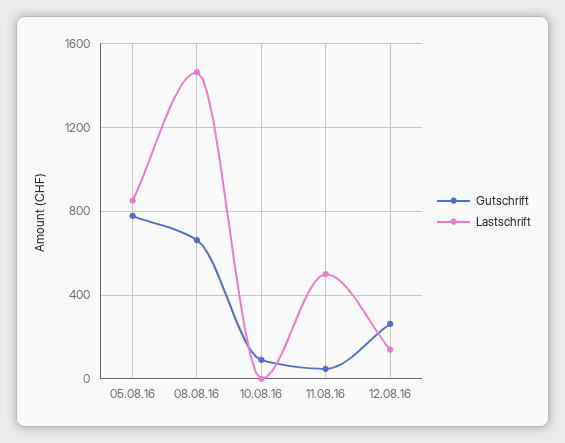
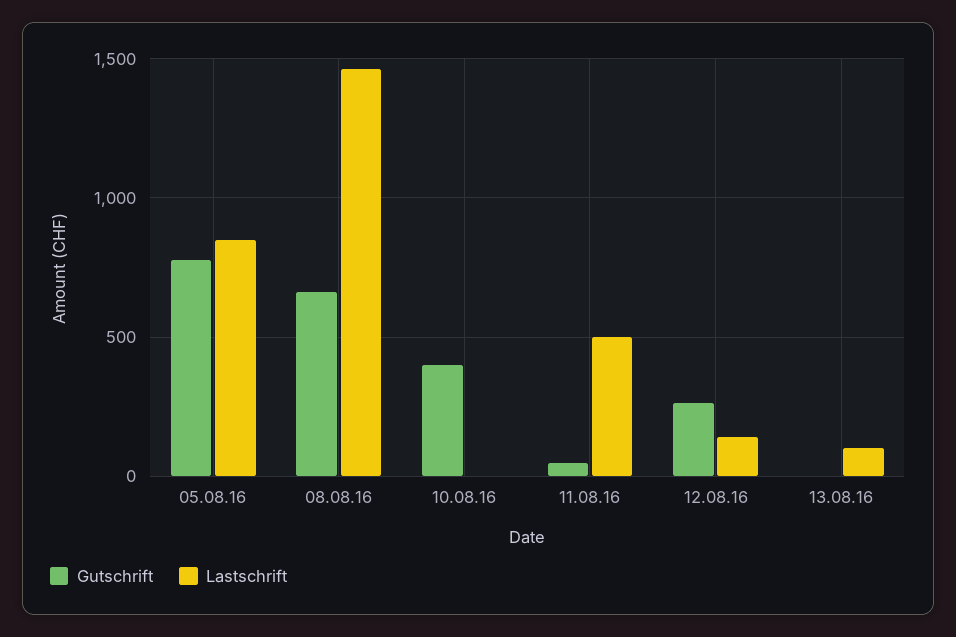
Gutschrift, 10.08.16: 100 -> 400
Gutschrift, 13.08.16: none -> 0
Lastschrift, 13.08.16: none -> 100

